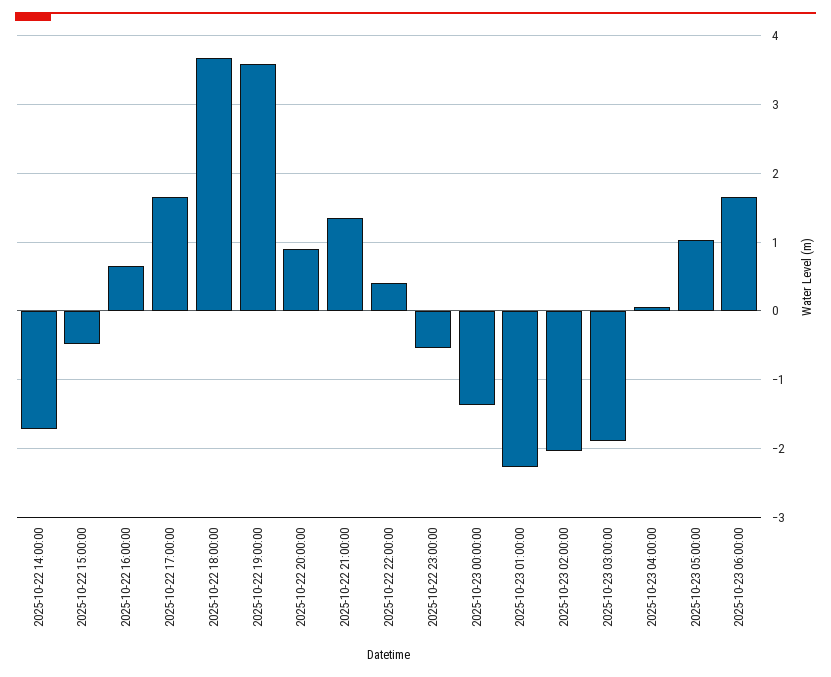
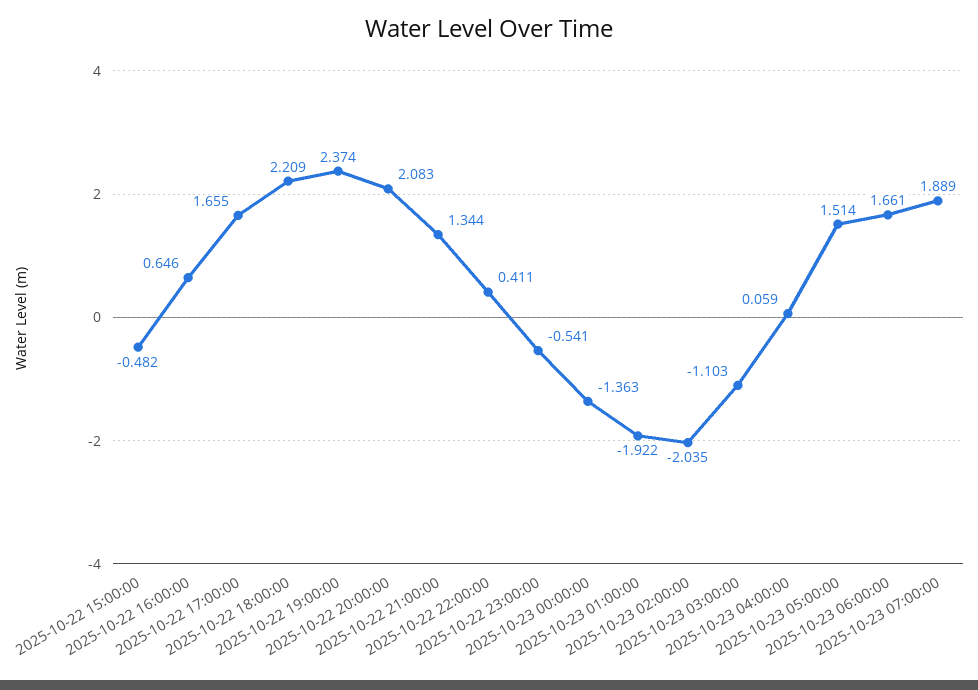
2025-10-22 14:00:00: -1.7 -> none
2025-10-22 18:00:00: 3.7 -> 2.209
2025-10-22 19:00:00: 3.6 -> 2.374
2025-10-22 20:00:00: 0.9 -> 2.083
2025-10-23 01:00:00: -2.3 -> -1.922
2025-10-23 03:00:00: -1.9 -> -1.103
2025-10-23 05:00:00: 1 -> 1.514
2025-10-23 07:00:00: none -> 1.889

